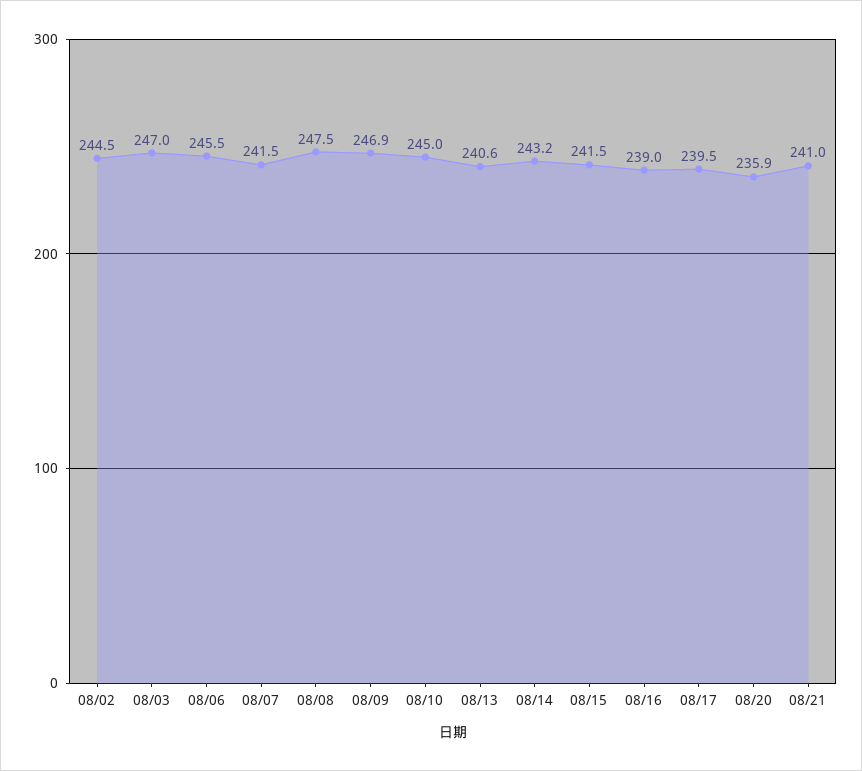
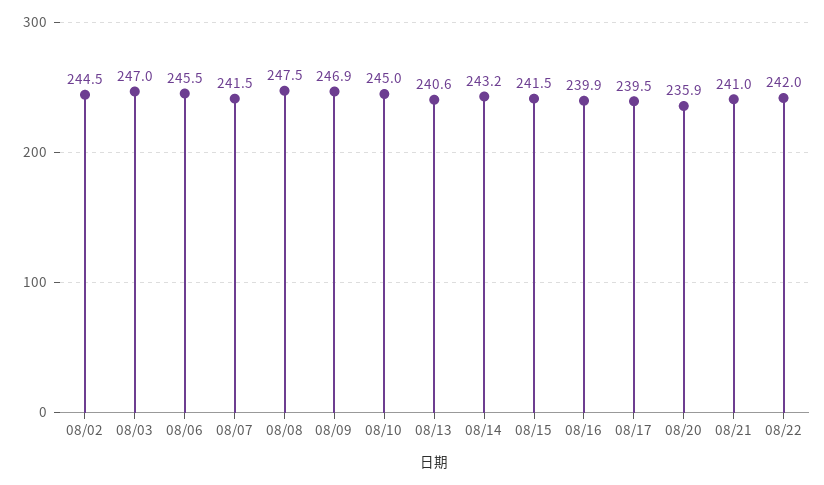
08/16: 239 -> 239.9
08/22: none -> 242

